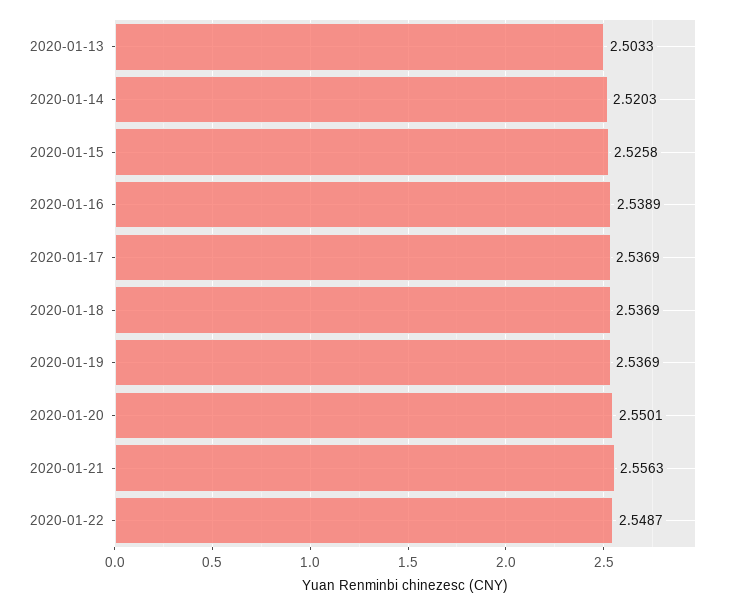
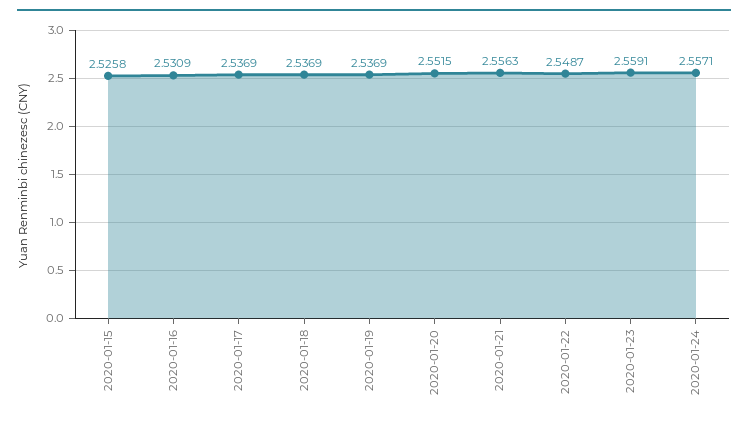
2020-01-13: 2.5033 -> none
2020-01-14: 2.5203 -> none
2020-01-16: 2.5389 -> 2.5309
2020-01-20: 2.5501 -> 2.5515
2020-01-23: none -> 2.5591
2020-01-24: none -> 2.5571

